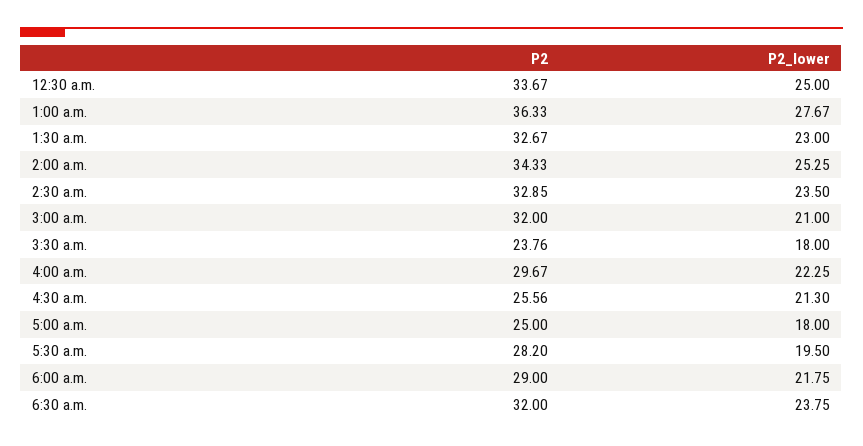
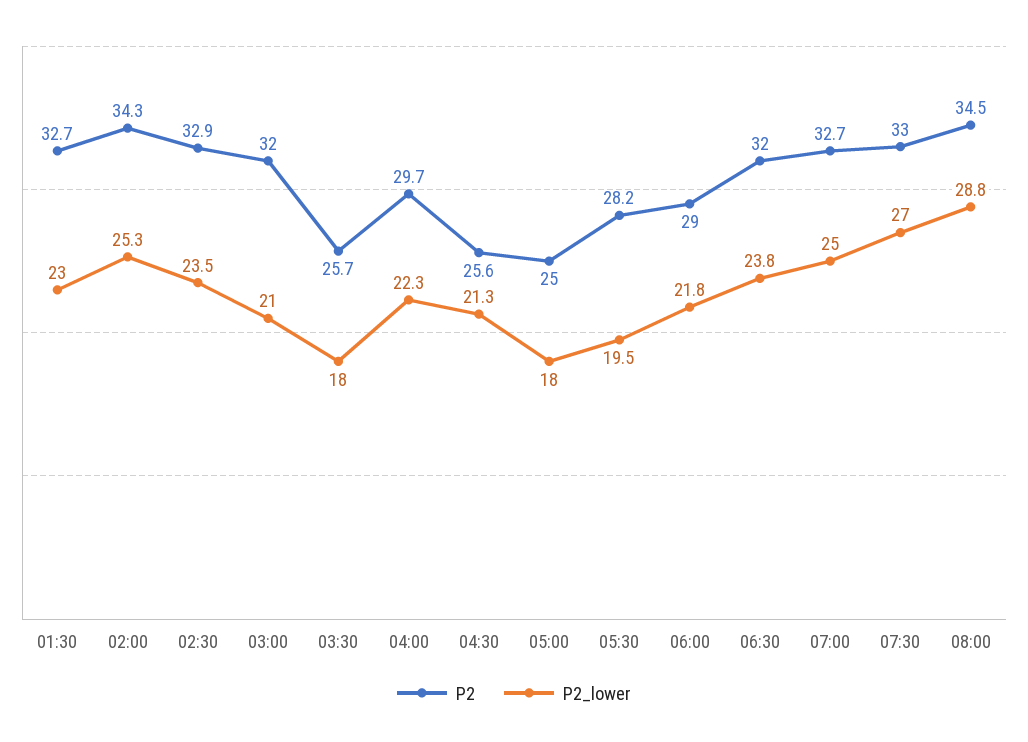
P2, 12:30 a.m.: 33.67 -> none
P2_lower, 12:30 a.m.: 25 -> none
P2, 1:00 a.m.: 36.33 -> none
P2_lower, 1:00 a.m.: 27.67 -> none
P2, 3:30 a.m.: 23.76 -> 25.7
P2, 07:00: none -> 32.7
P2_lower, 07:00: none -> 25
P2, 07:30: none -> 33
P2_lower, 07:30: none -> 27
P2, 08:00: none -> 34.5
P2_lower, 08:00: none -> 28.8

